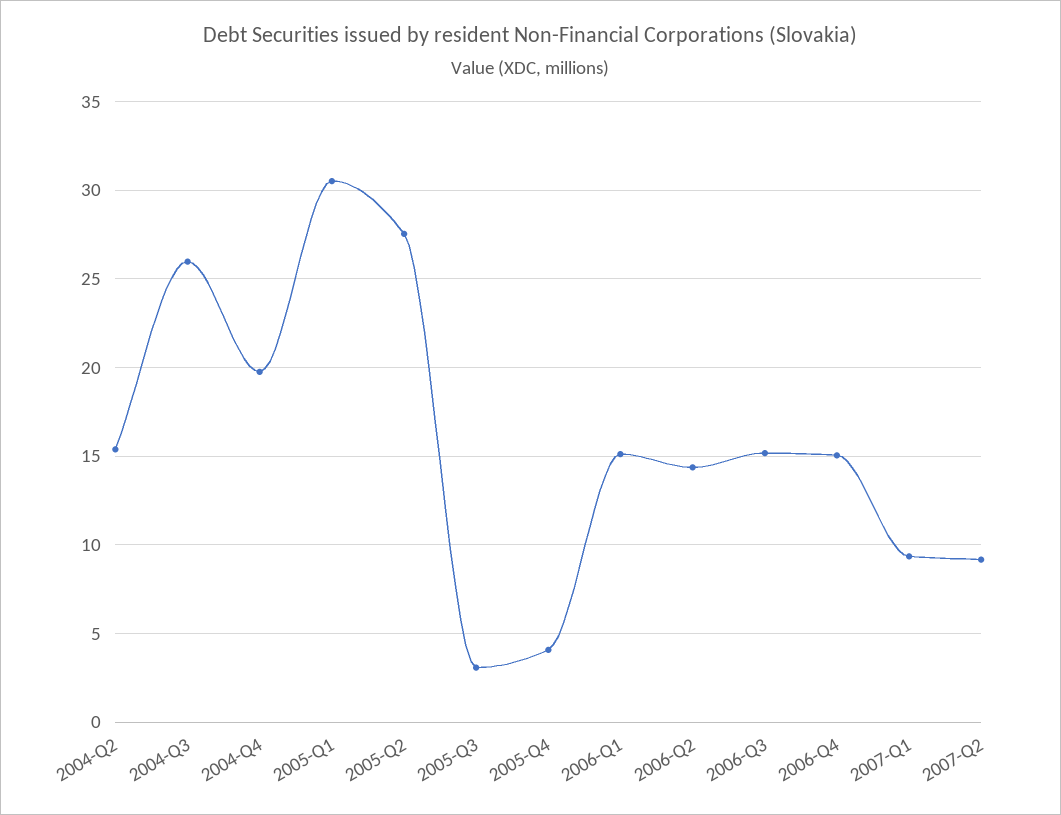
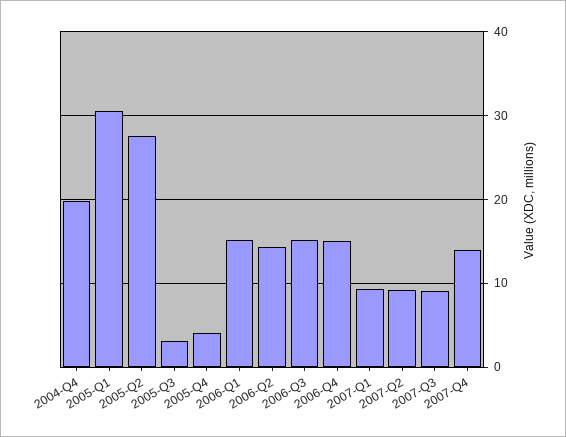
2004-Q2: 15.5 -> none
2004-Q3: 26 -> none
2007-Q3: none -> 9
2007-Q4: none -> 14

